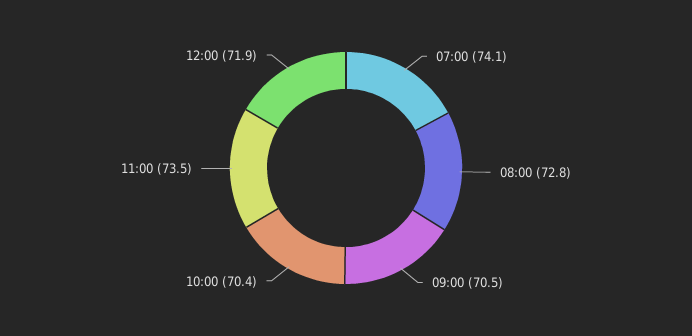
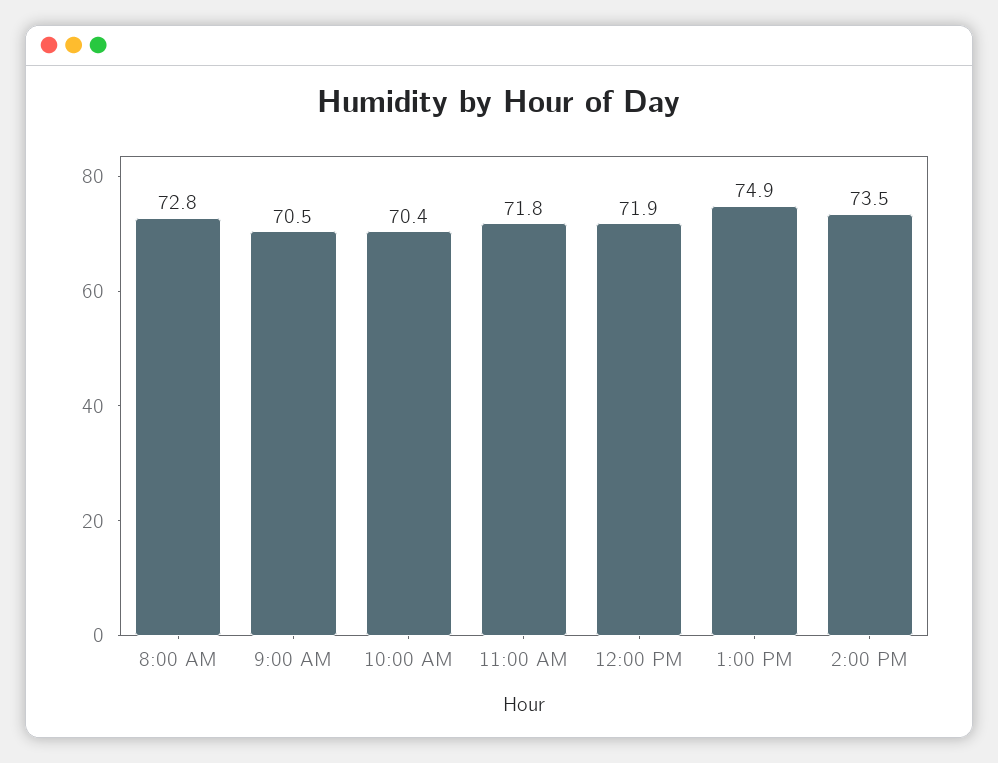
07:00: 74.1 -> none
11:00: 73.5 -> 71.8
1:00 PM: none -> 74.9
2:00 PM: none -> 73.5

